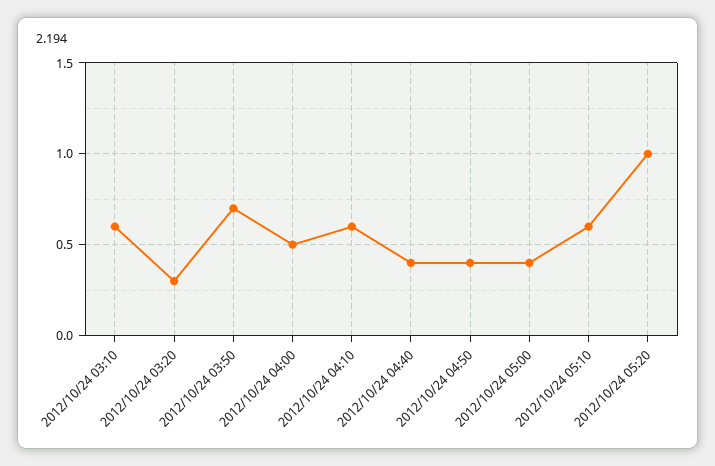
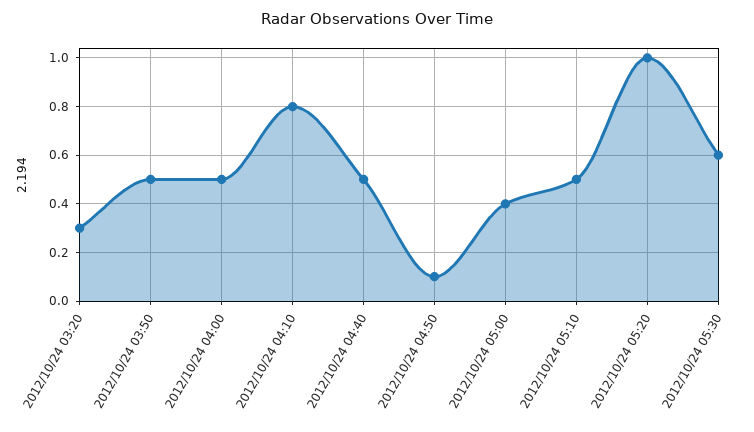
2012/10/24 03:10: 0.6 -> none
2012/10/24 03:50: 0.7 -> 0.5
2012/10/24 04:10: 0.6 -> 0.8
2012/10/24 04:40: 0.4 -> 0.5
2012/10/24 04:50: 0.4 -> 0.1
2012/10/24 05:10: 0.6 -> 0.5
2012/10/24 05:30: none -> 0.6

